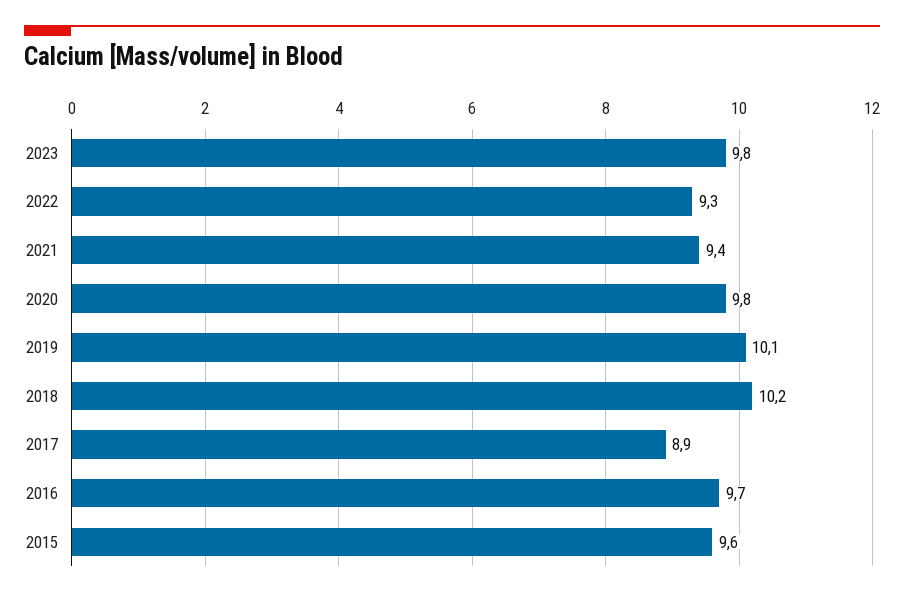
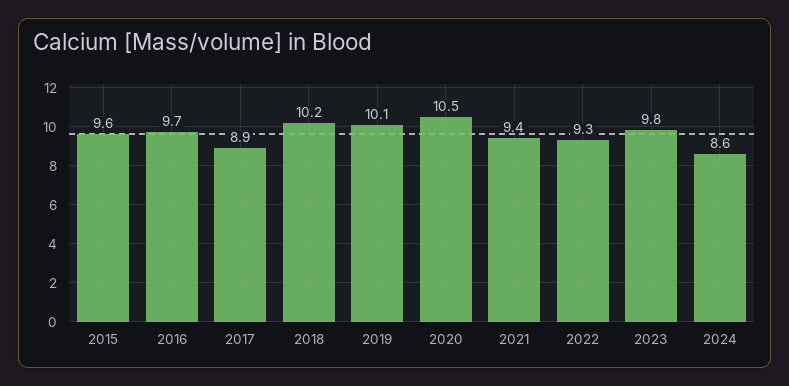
2020: 9.8 -> 10.5
2024: none -> 8.6

